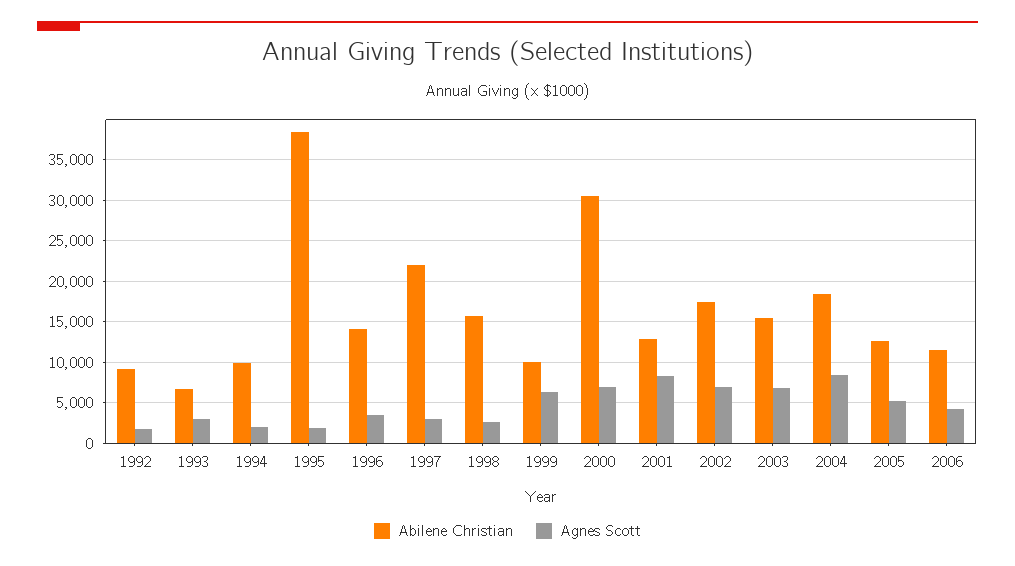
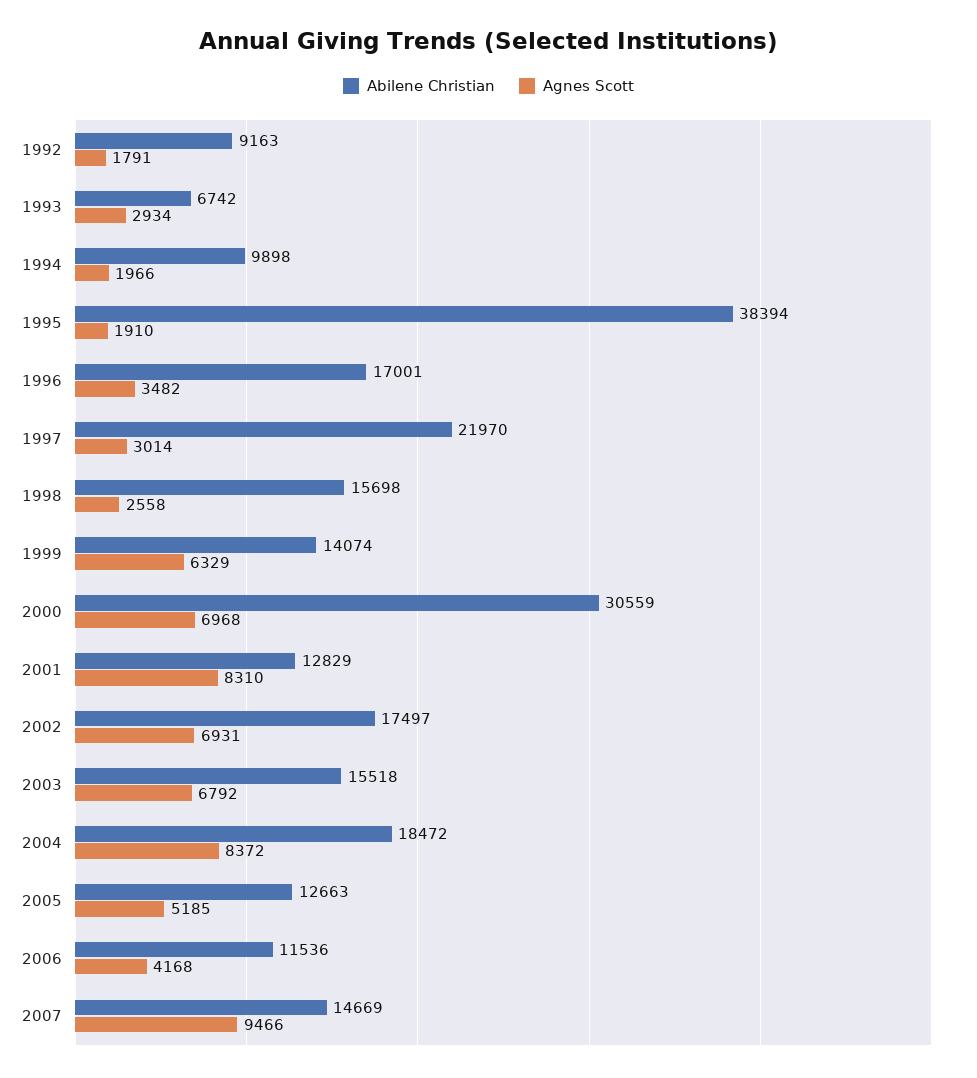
Abilene Christian, 1996: 14000 -> 17001
Abilene Christian, 1999: 10000 -> 14074
Abilene Christian, 2007: none -> 14669
Agnes Scott, 2007: none -> 9466

